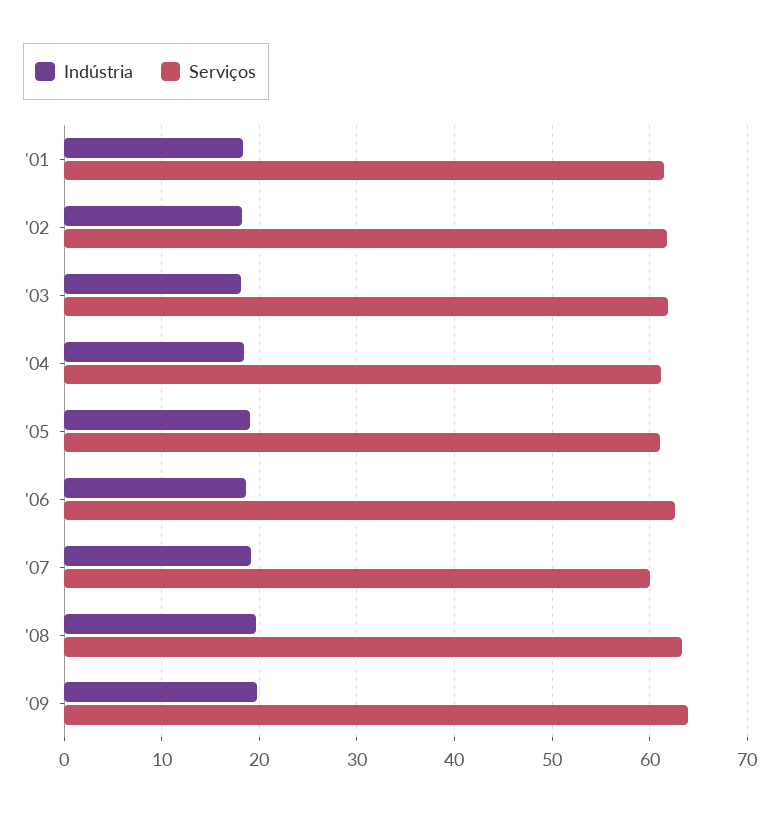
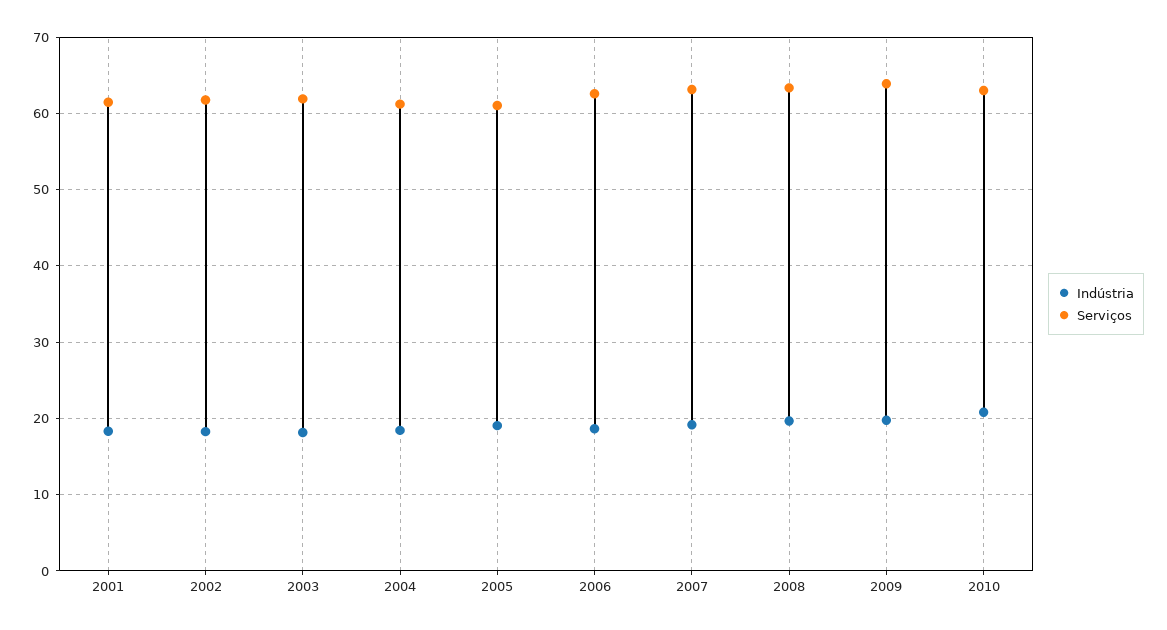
Serviços, '07: 60 -> 63
Indústria, 2010: none -> 21
Serviços, 2010: none -> 63

